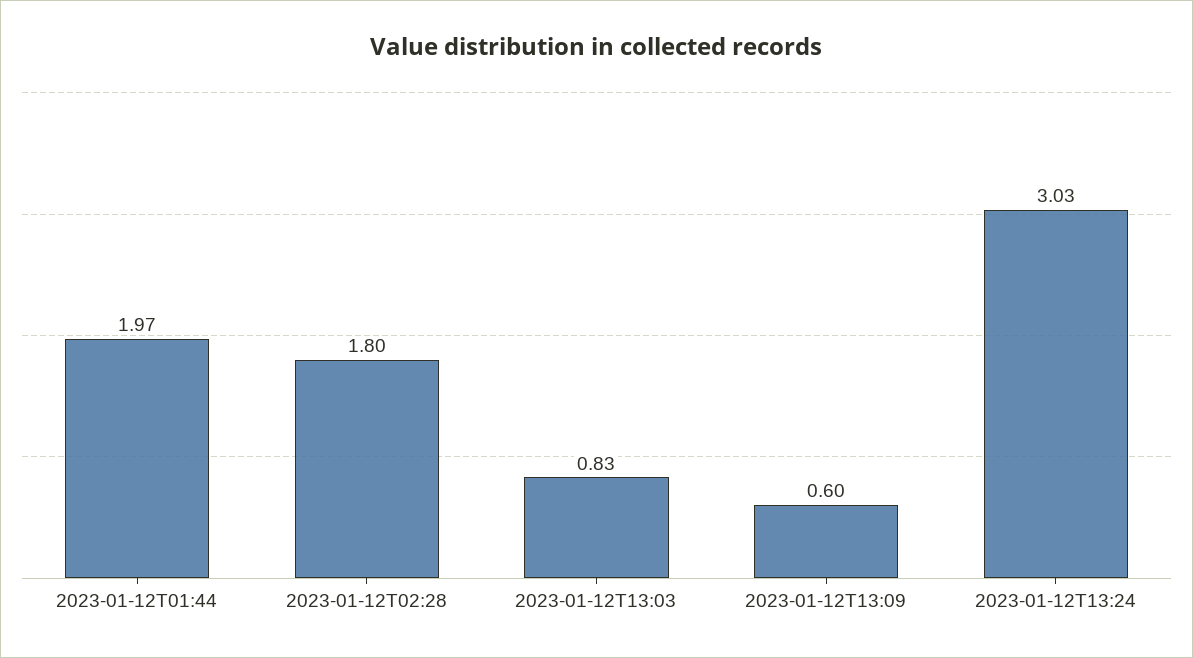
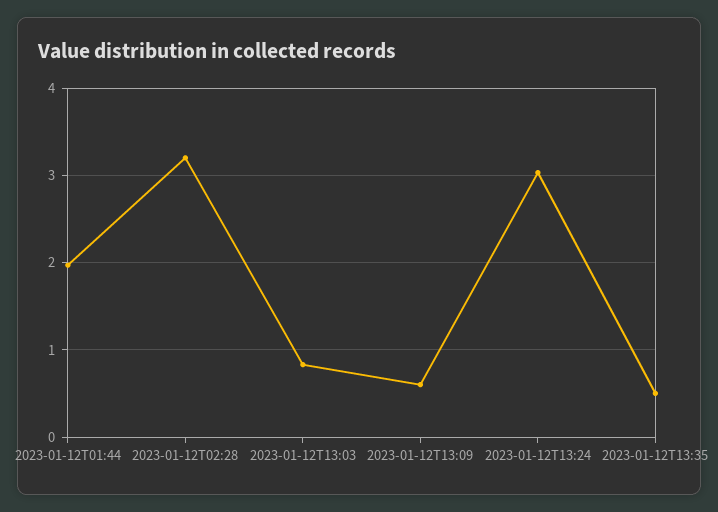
2023-01-12T02:28: 1.8 -> 3.2
2023-01-12T13:35: none -> 0.5

